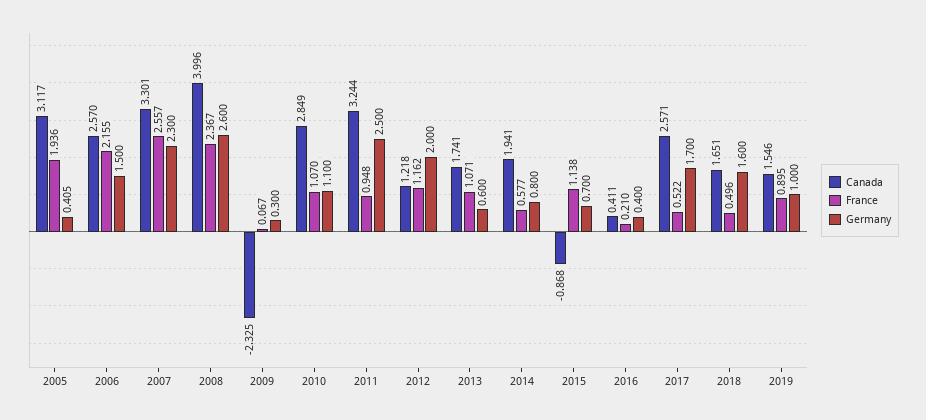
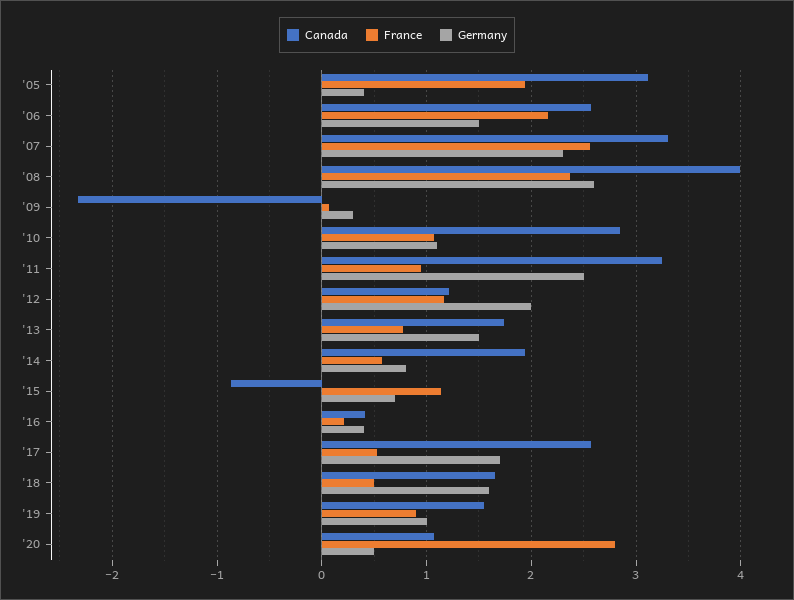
France, 2013: 1.071 -> 0.8
Germany, 2013: 0.6 -> 1.5
Canada, '20: none -> 1.1
France, '20: none -> 2.8
Germany, '20: none -> 0.5

